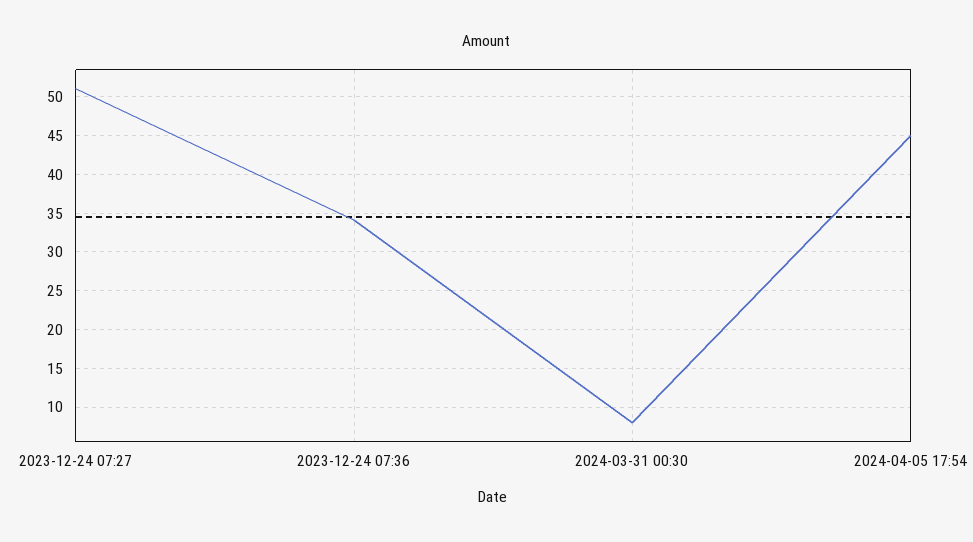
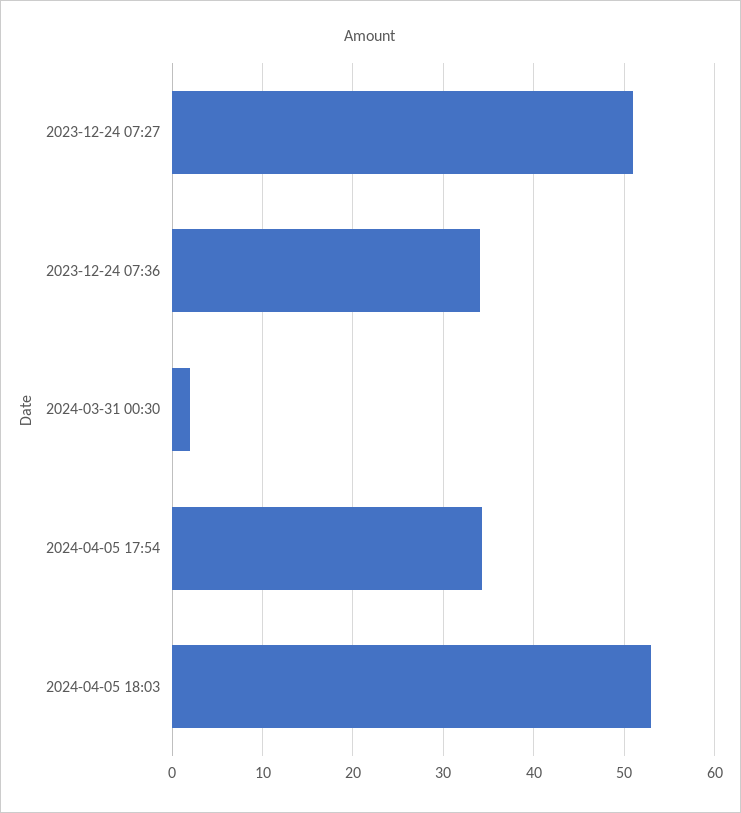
2024-03-31 00:30: 8 -> 2
2024-04-05 17:54: 45 -> 34
2024-04-05 18:03: none -> 53

